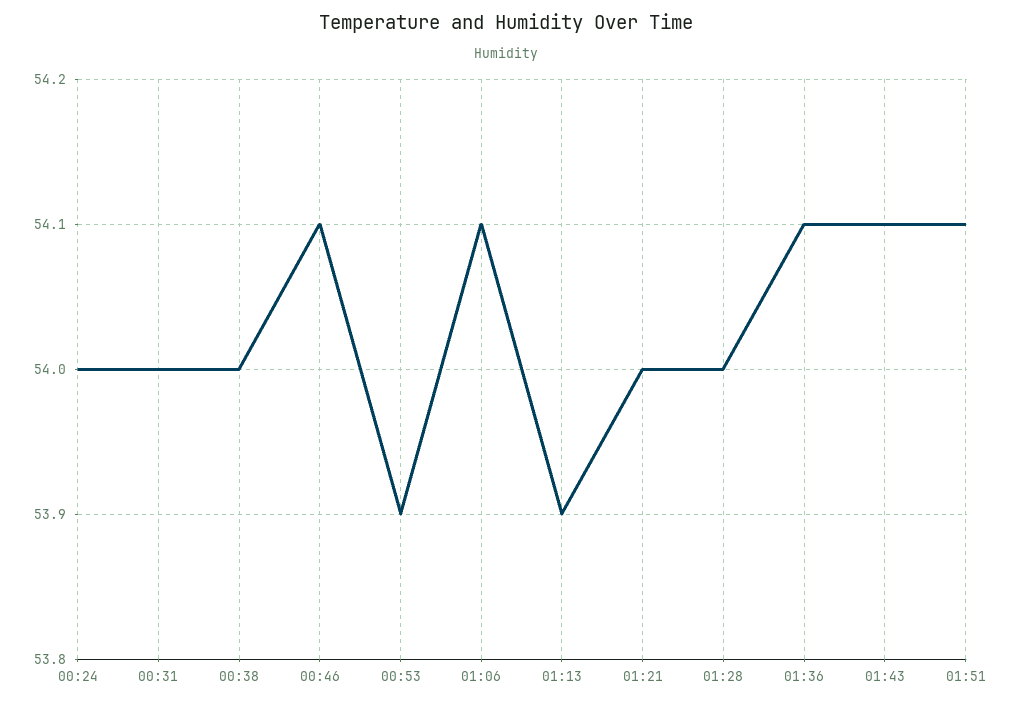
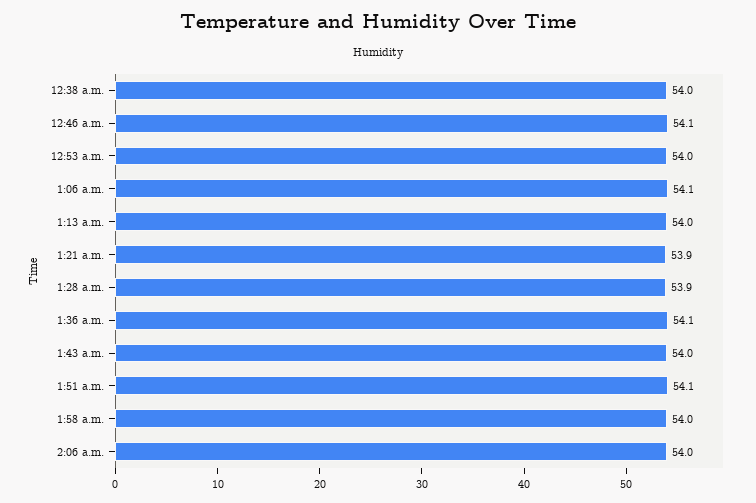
00:24: 54 -> none
00:31: 54 -> none
00:53: 53.9 -> 54
01:13: 53.9 -> 54
01:21: 54 -> 53.9
01:28: 54 -> 53.9
01:43: 54.1 -> 54
1:58 a.m.: none -> 54
2:06 a.m.: none -> 54

